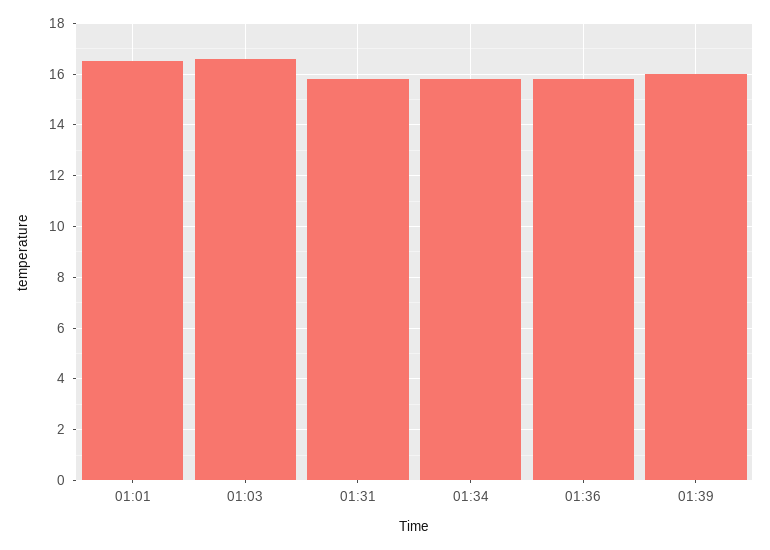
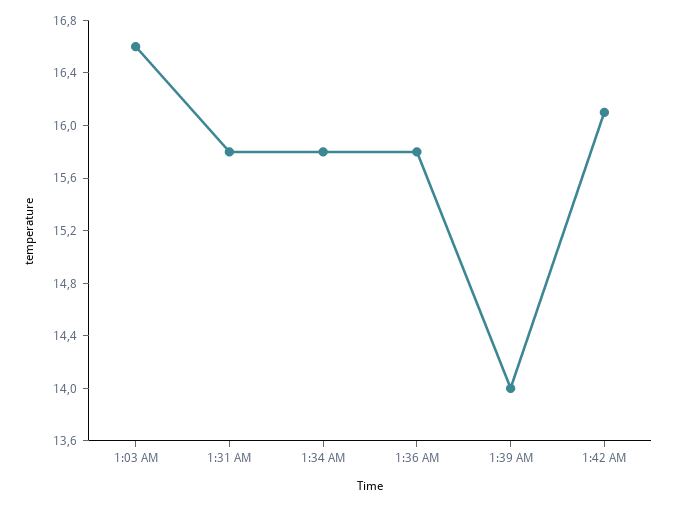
01:01: 16.5 -> none
01:39: 16 -> 14
1:42 AM: none -> 16.1

